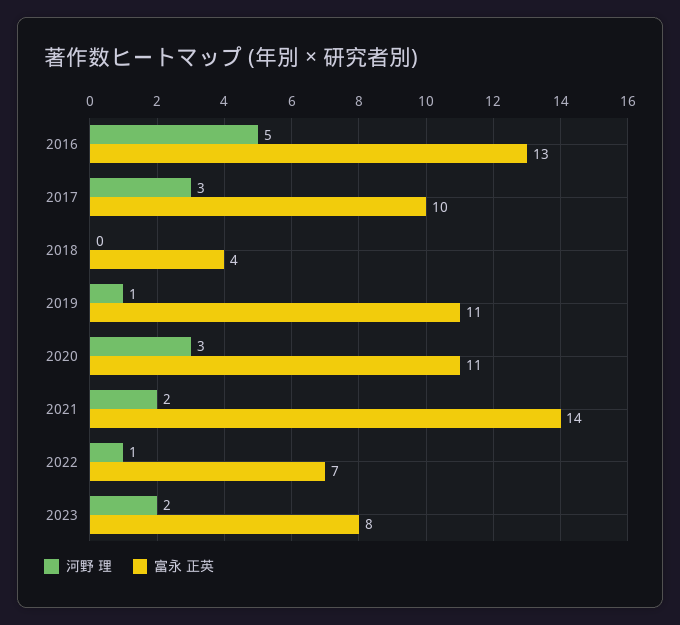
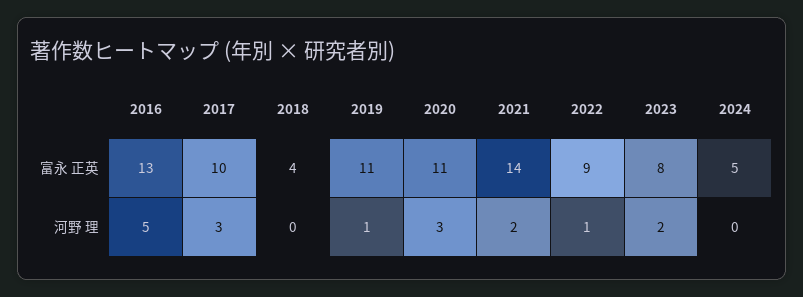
富永 正英, 2022: 7 -> 9
富永 正英, 2024: none -> 5
河野 理, 2024: none -> 0

